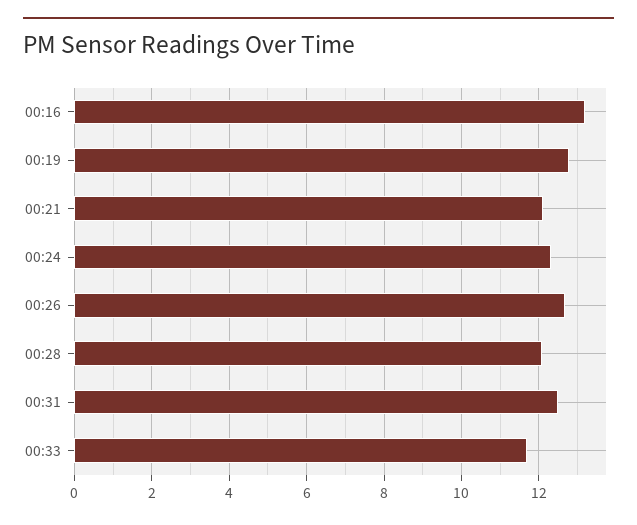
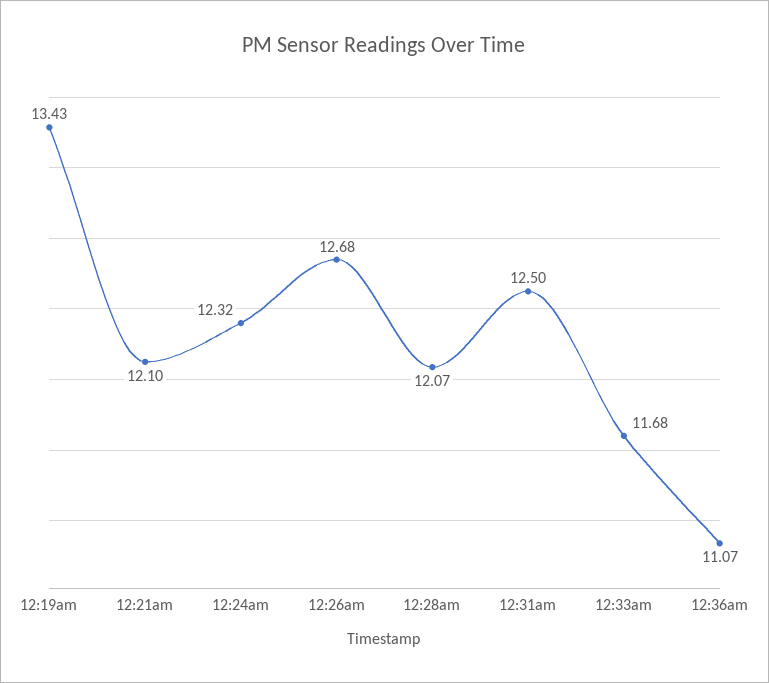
00:16: 13.2 -> none
00:19: 12.8 -> 13.43
12:36am: none -> 11.07

